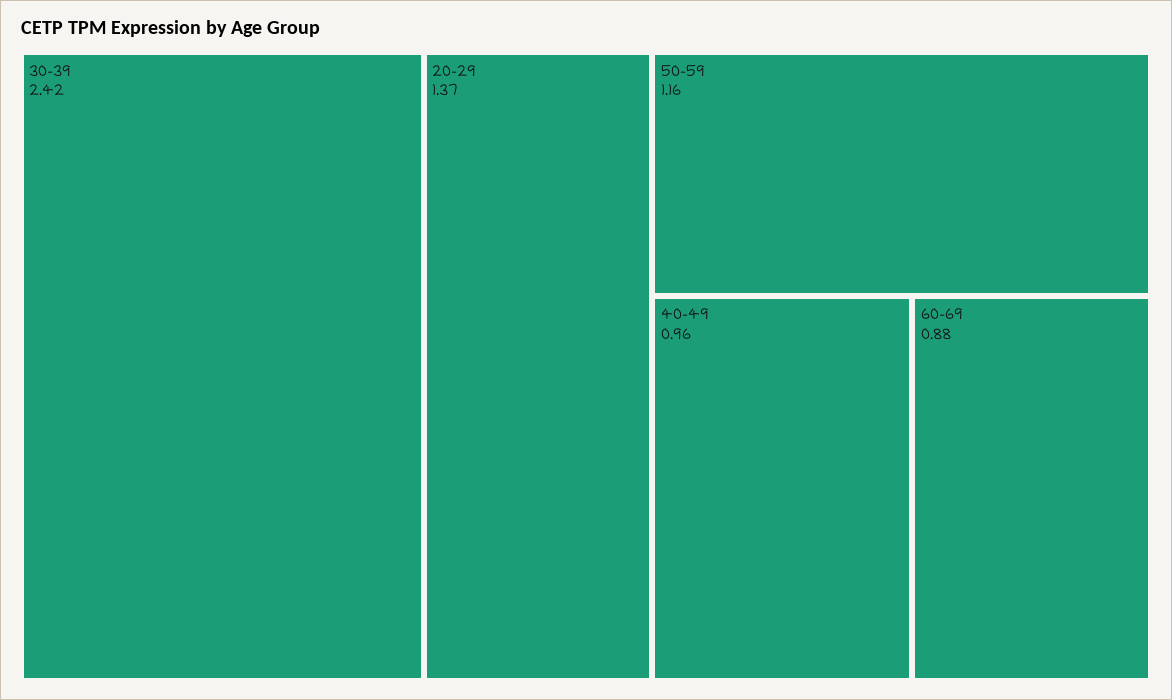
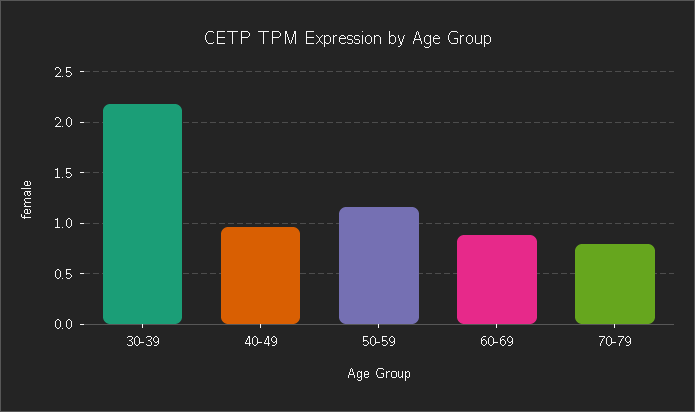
30-39: 2.42 -> 2.2
20-29: 1.37 -> none
70-79: none -> 0.8

